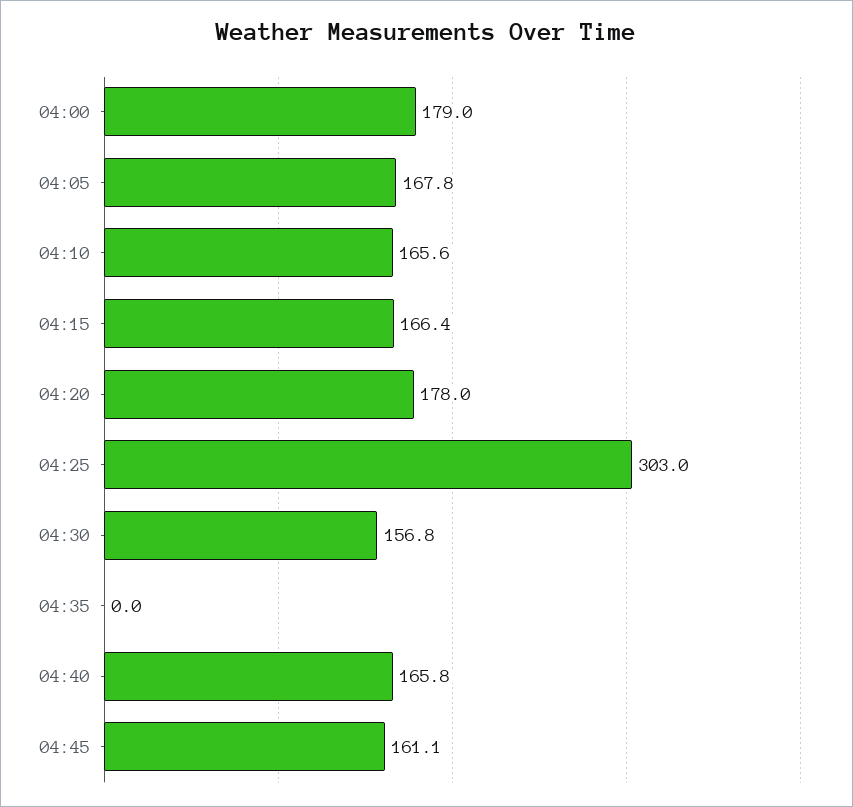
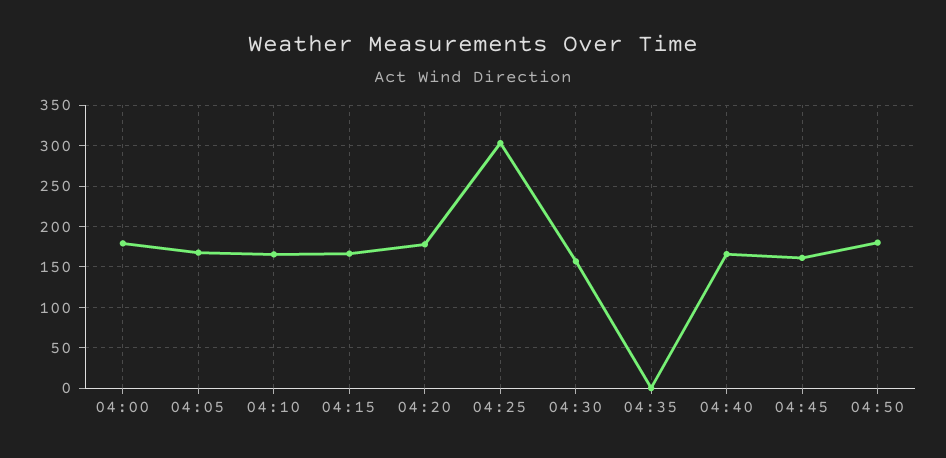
04:50: none -> 180

